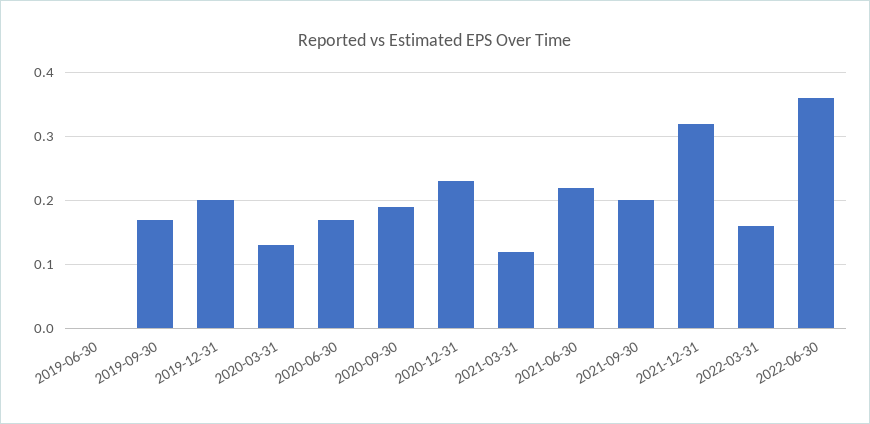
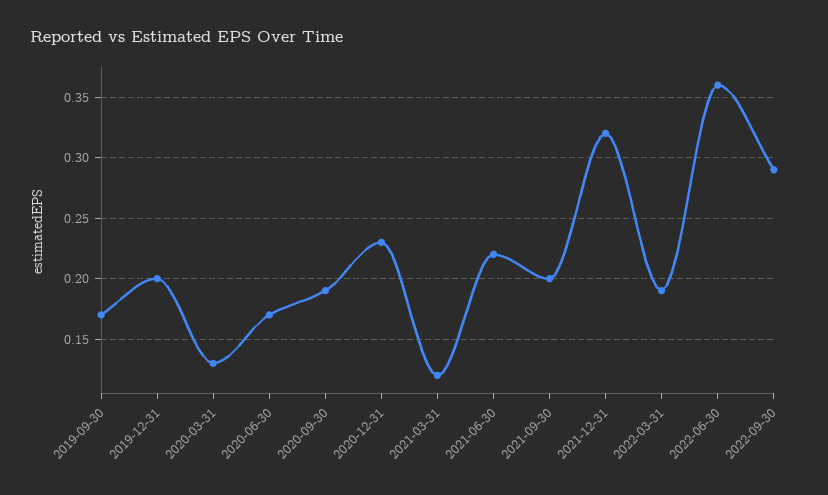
2019-06-30: 0 -> none
2022-03-31: 0.16 -> 0.19
2022-09-30: none -> 0.29

